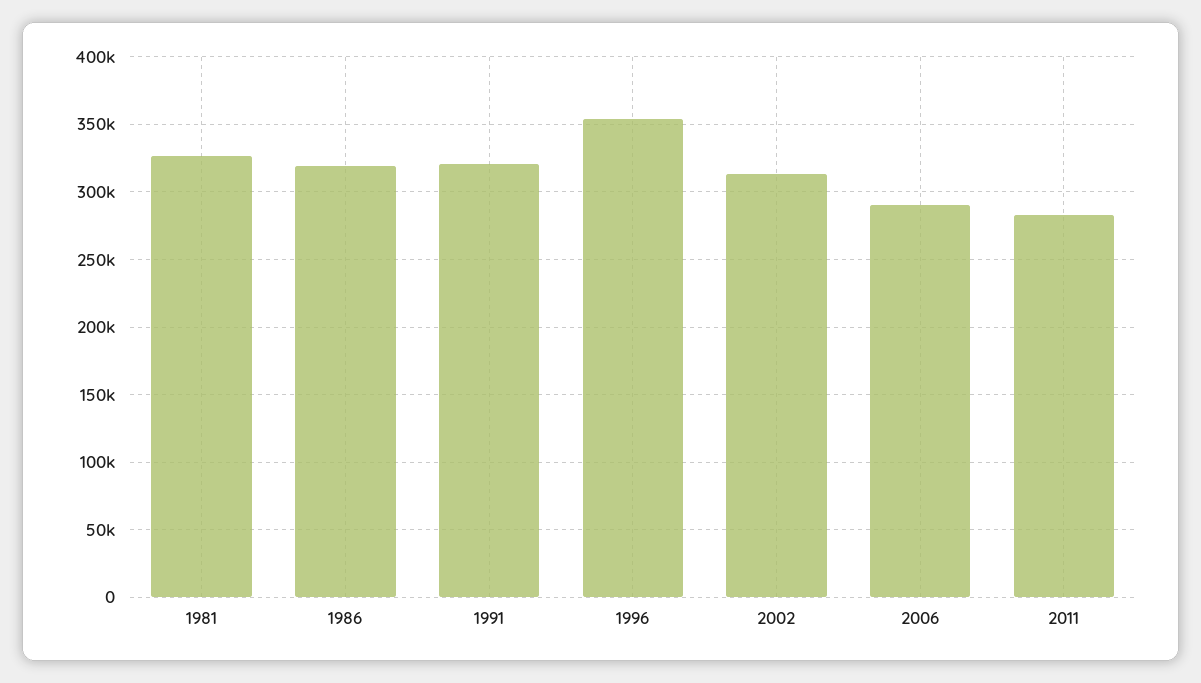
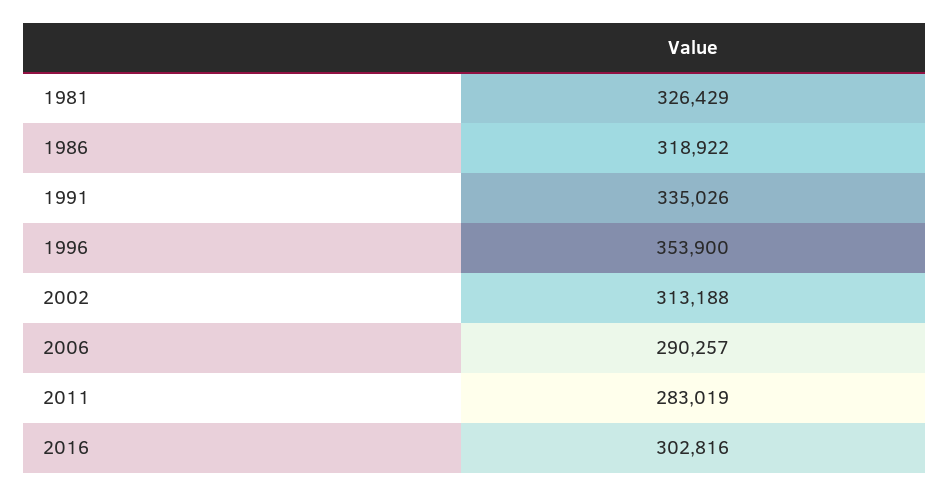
1991: 320000 -> 335026
2016: none -> 302816

